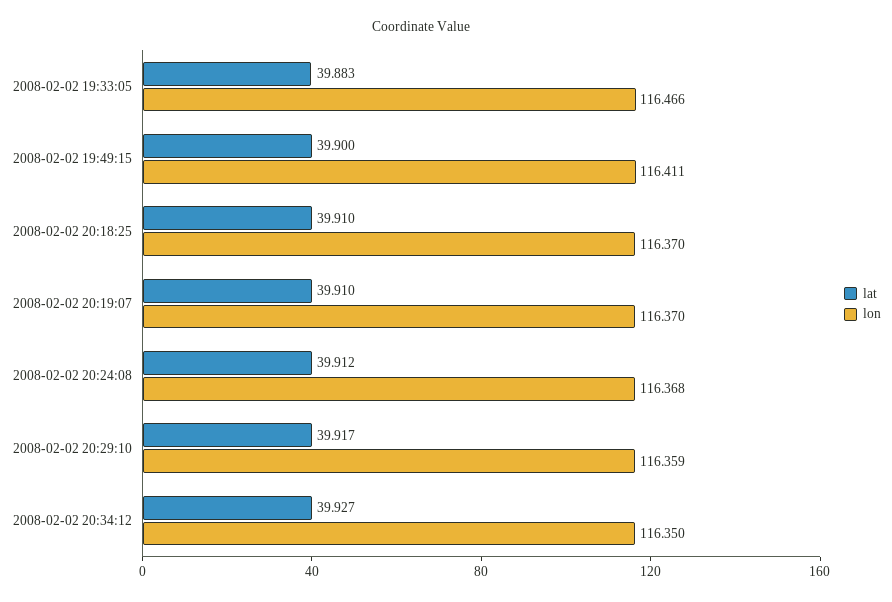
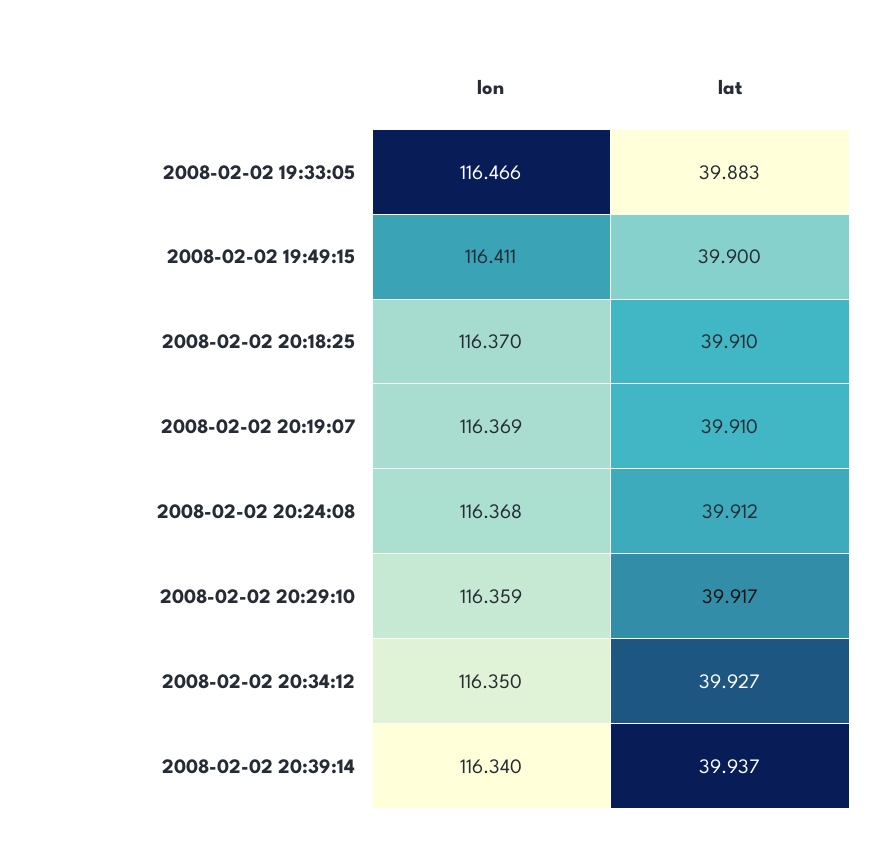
lon, 2008-02-02 20:19:07: 116.37 -> 116.369
lon, 2008-02-02 20:39:14: none -> 116.34
lat, 2008-02-02 20:39:14: none -> 39.937

